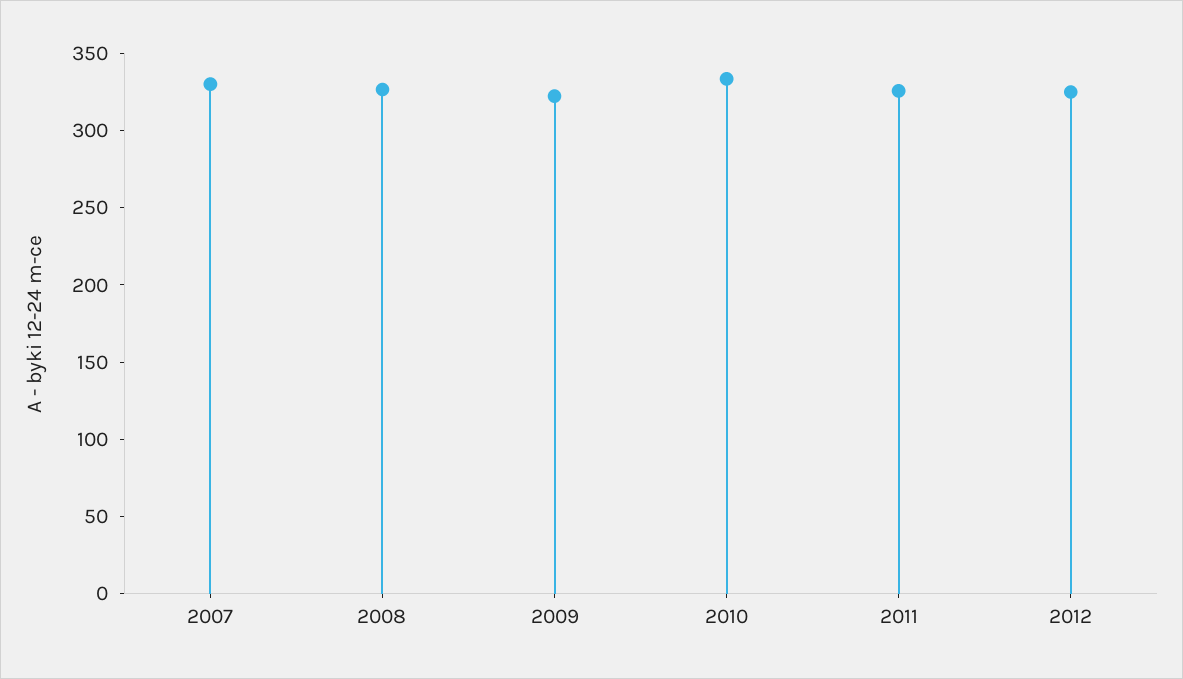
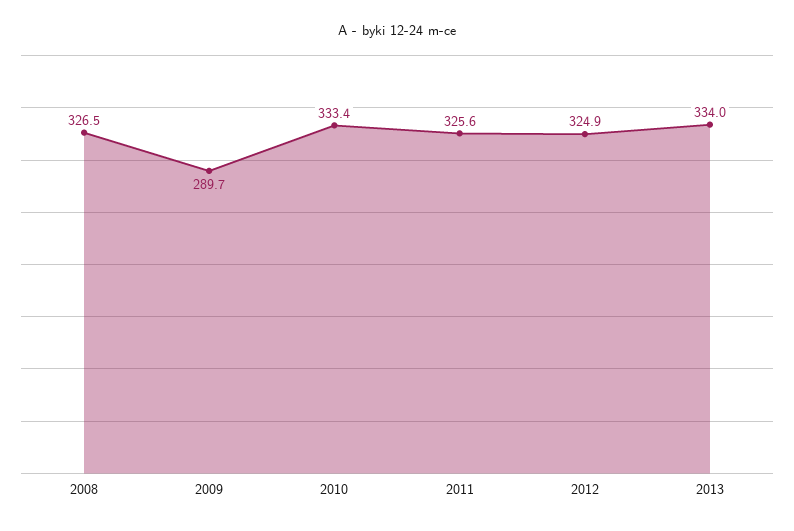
2007: 330 -> none
2009: 320 -> 289.7
2013: none -> 334

